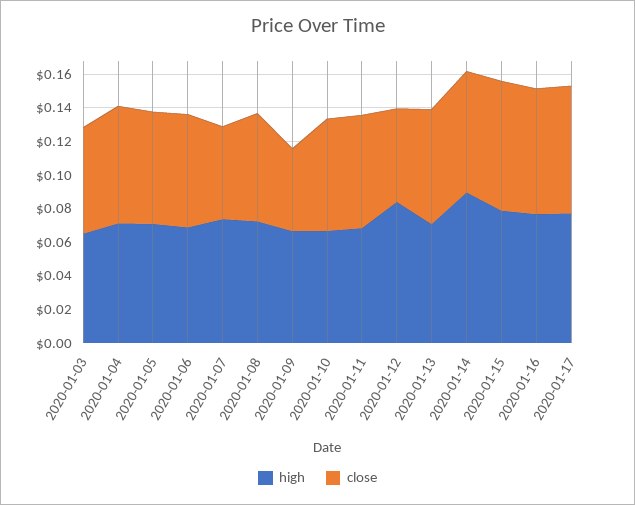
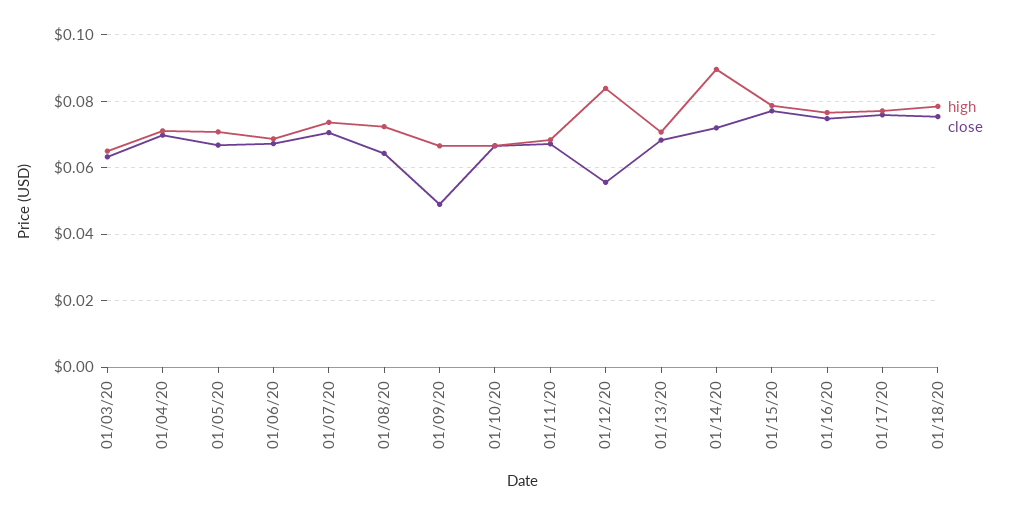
close, 2020-01-07: 0.055 -> 0.07
high, 01/18/20: none -> 0.078
close, 01/18/20: none -> 0.076

